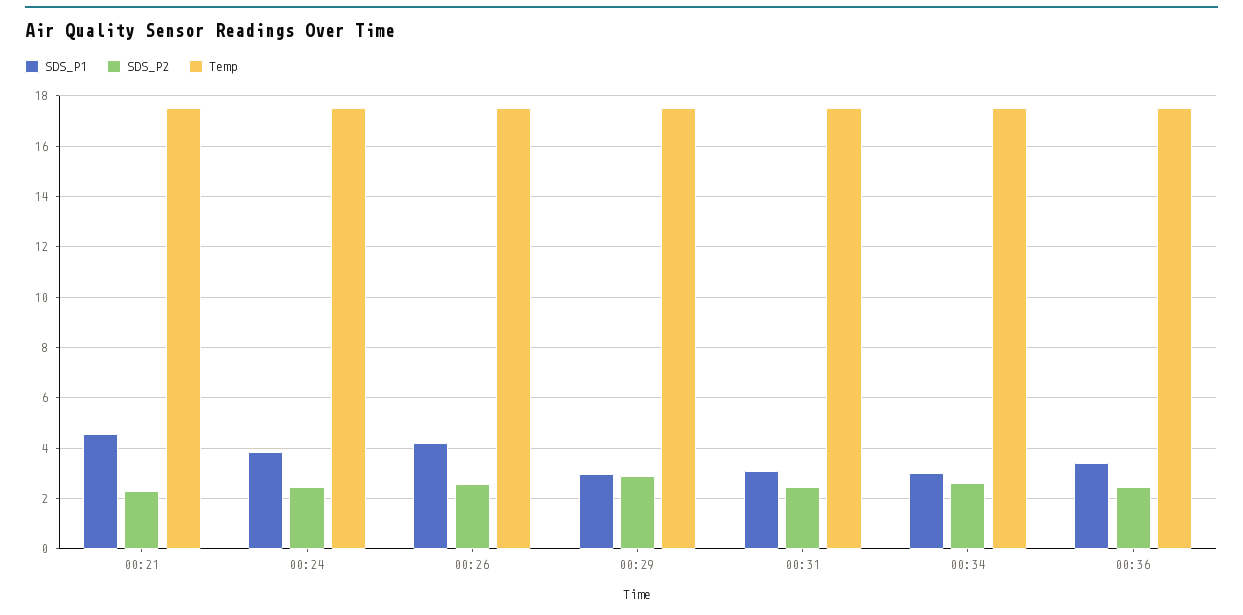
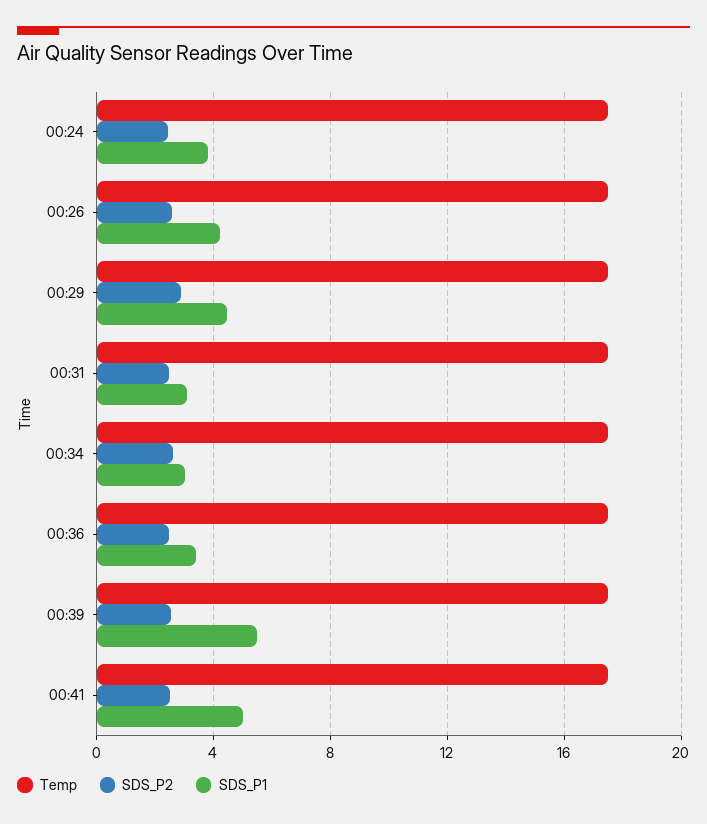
SDS_P1, 00:21: 4.5 -> none
SDS_P2, 00:21: 2.25 -> none
Temp, 00:21: 17.5 -> none
SDS_P1, 00:29: 3 -> 4.5
Temp, 00:39: none -> 17.5
SDS_P2, 00:39: none -> 2.5
SDS_P1, 00:39: none -> 5.5
Temp, 00:41: none -> 17.5
SDS_P2, 00:41: none -> 2.5
SDS_P1, 00:41: none -> 5

